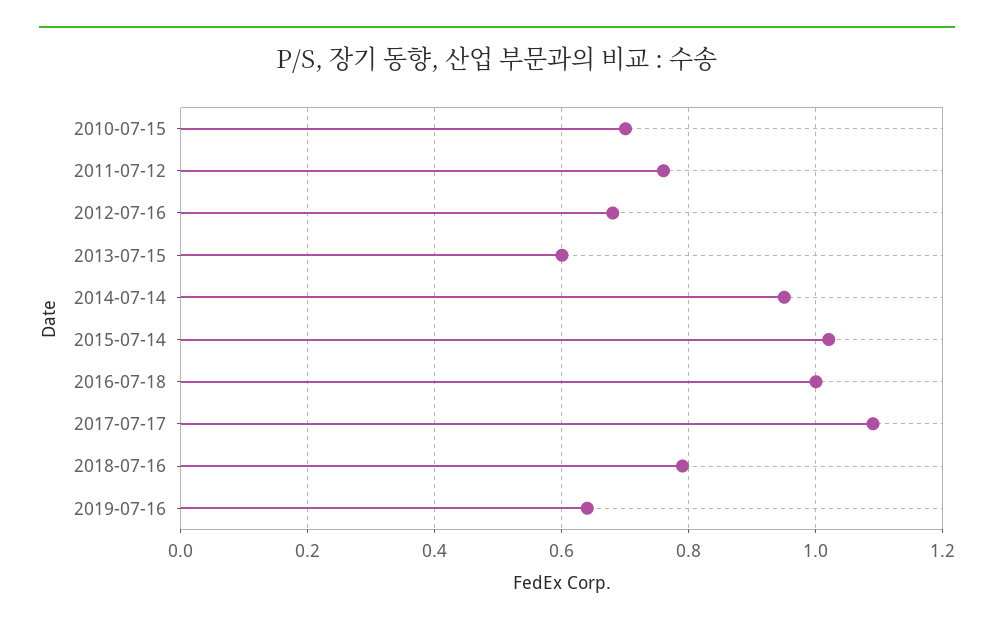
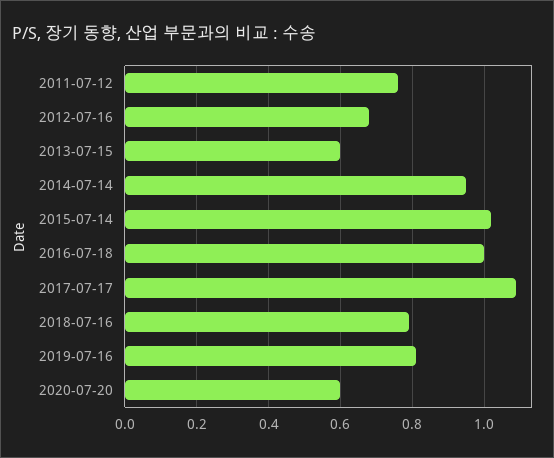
2010-07-15: 0.7 -> none
2019-07-16: 0.65 -> 0.8
2020-07-20: none -> 0.6

